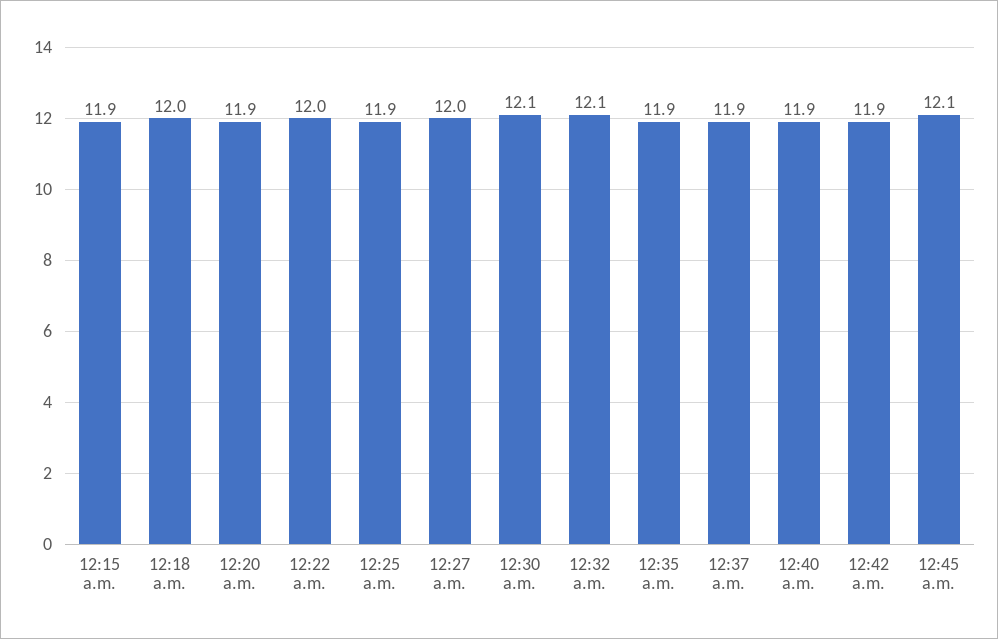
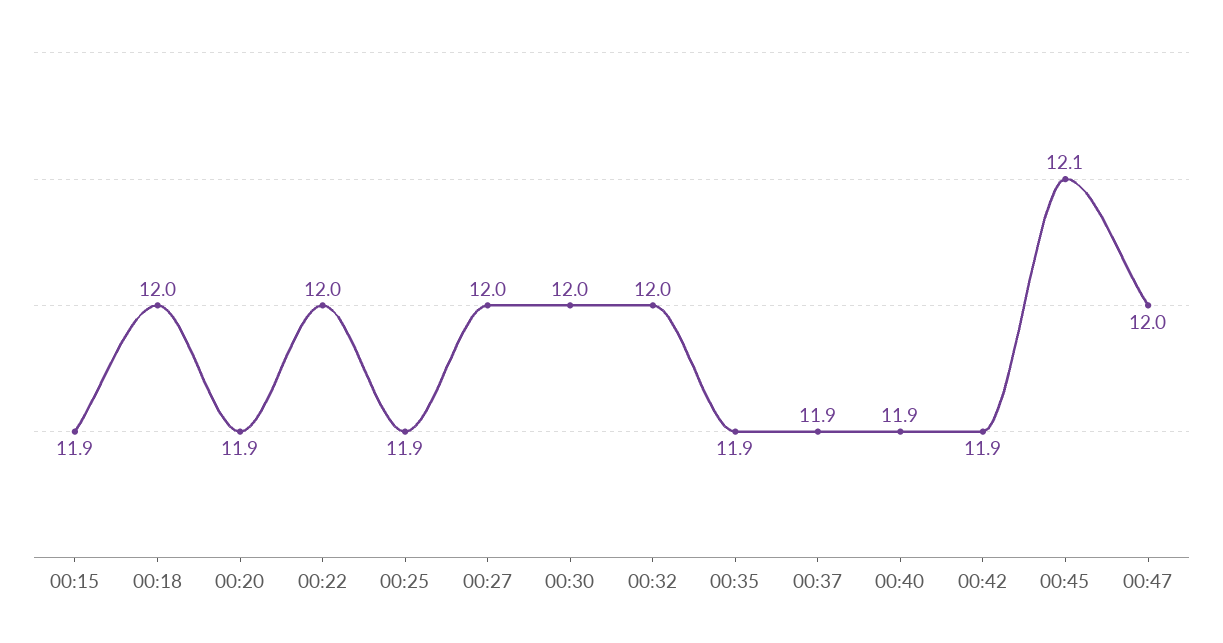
12:30 a.m.: 12.1 -> 12
12:32 a.m.: 12.1 -> 12
00:47: none -> 12

